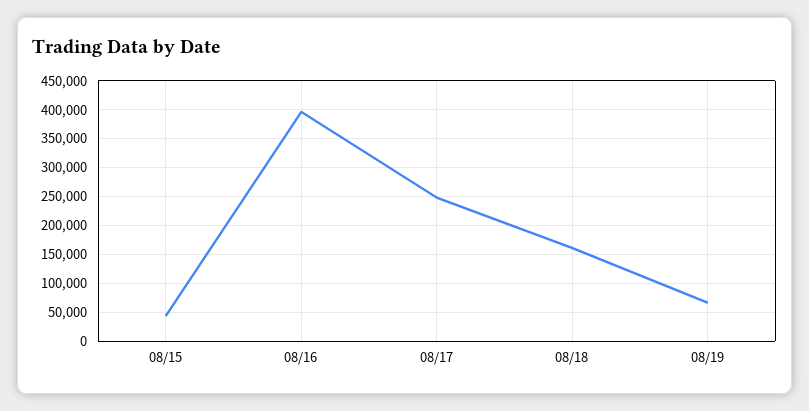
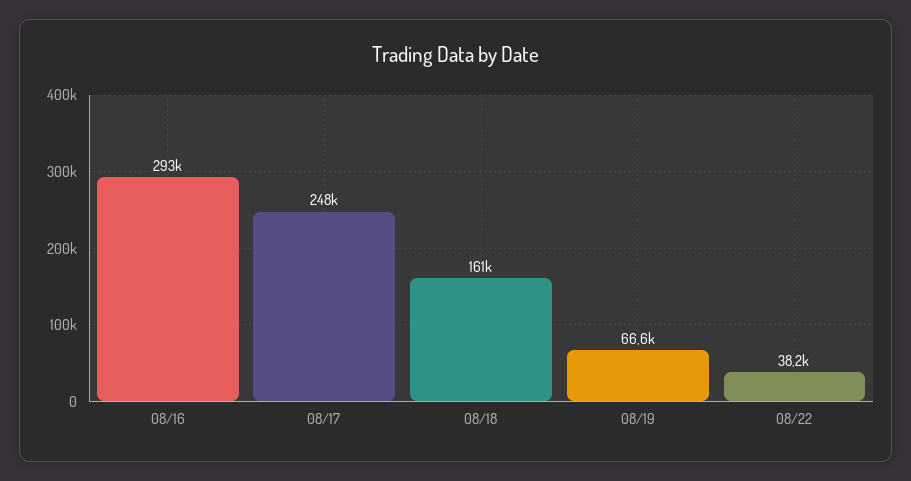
08/15: 50000 -> none
08/16: 400000 -> 293000
08/22: none -> 38200

